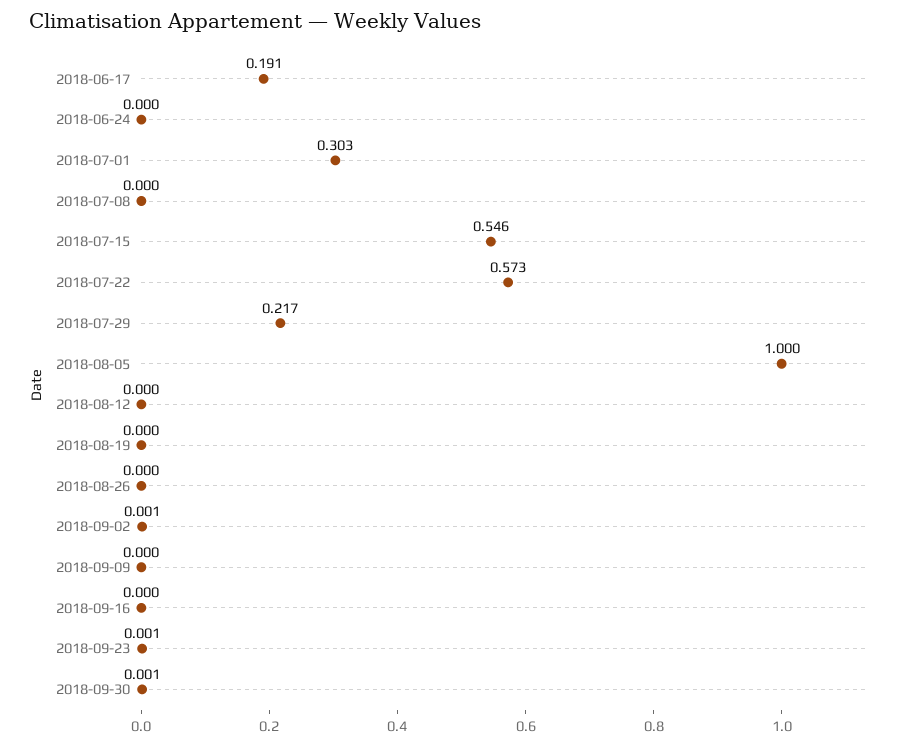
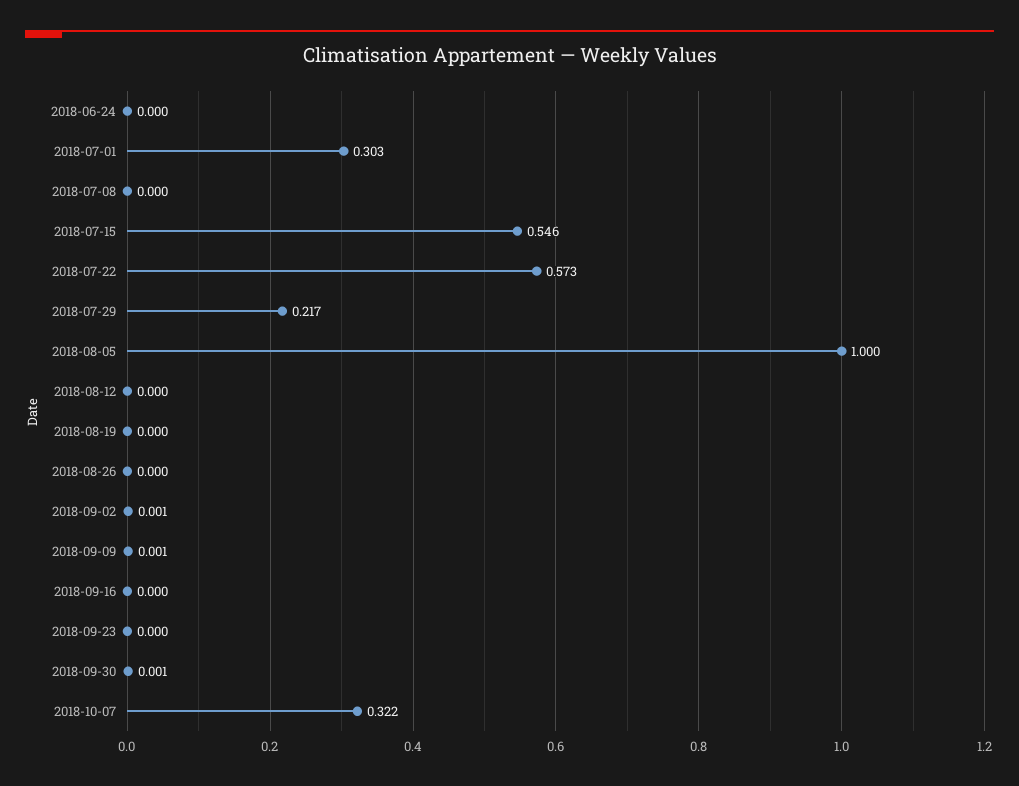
2018-06-17: 0.191 -> none
2018-09-09: 0 -> 0.001
2018-09-23: 0.001 -> 0
2018-10-07: none -> 0.322

